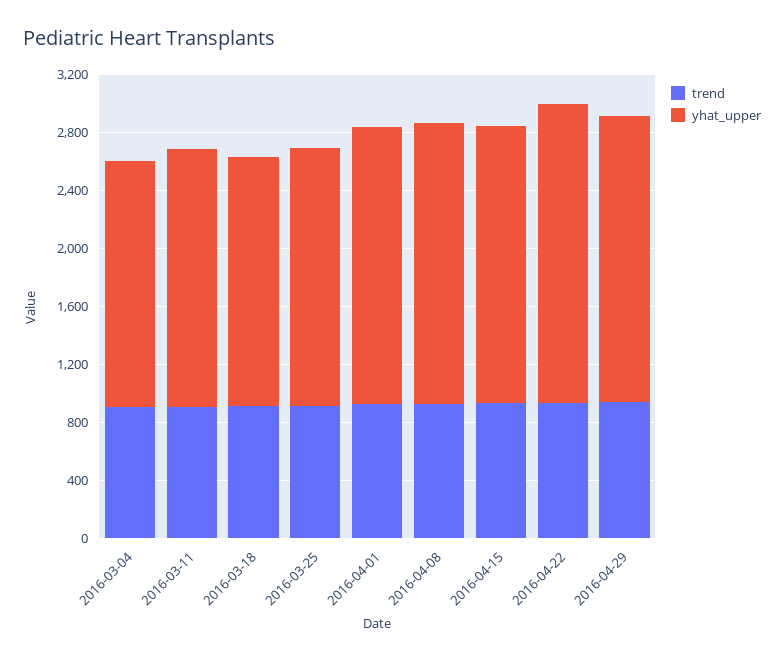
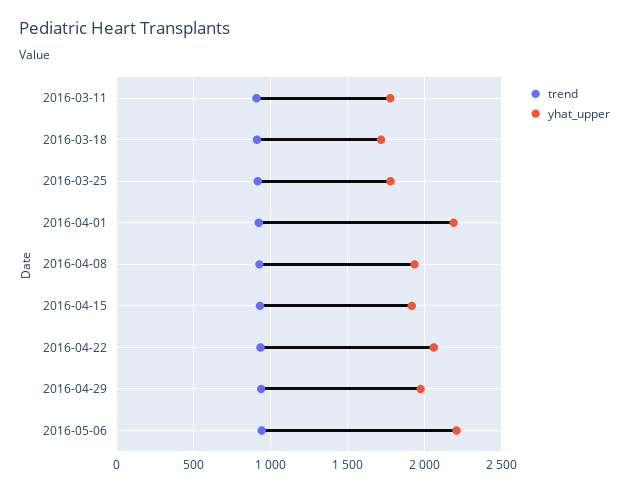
trend, 2016-03-04: 900 -> none
yhat_upper, 2016-03-04: 1700 -> none
yhat_upper, 2016-04-01: 1900 -> 2200
trend, 2016-05-06: none -> 950
yhat_upper, 2016-05-06: none -> 2200

